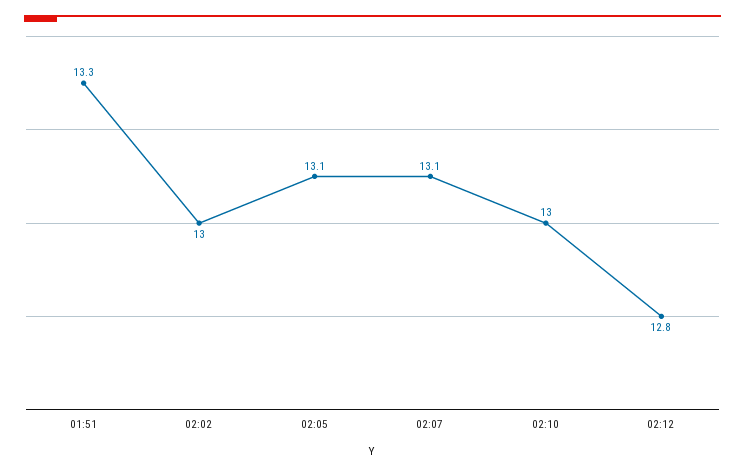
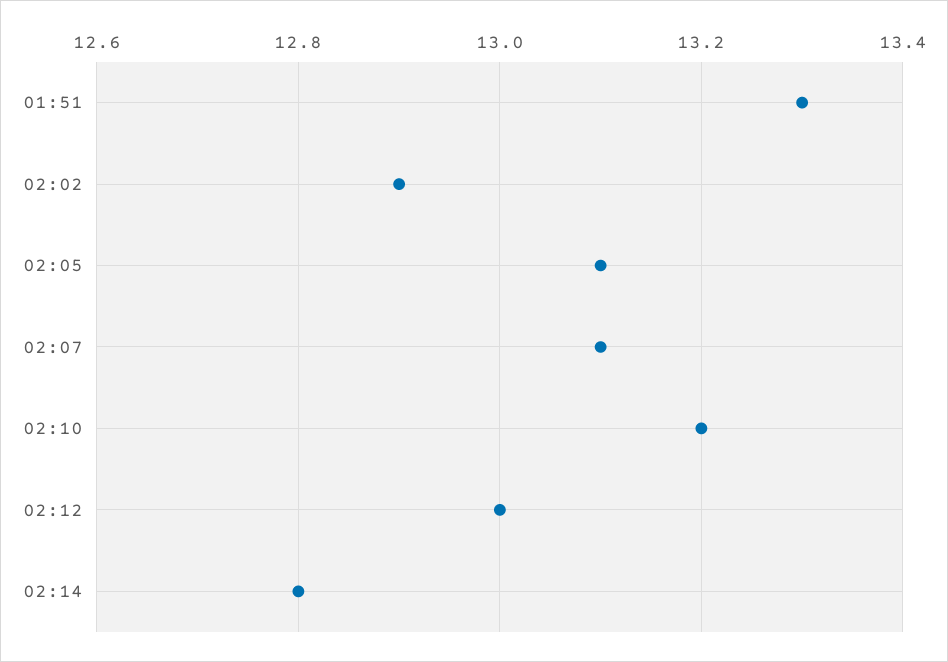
02:02: 13 -> 12.9
02:10: 13 -> 13.2
02:12: 12.8 -> 13
02:14: none -> 12.8

